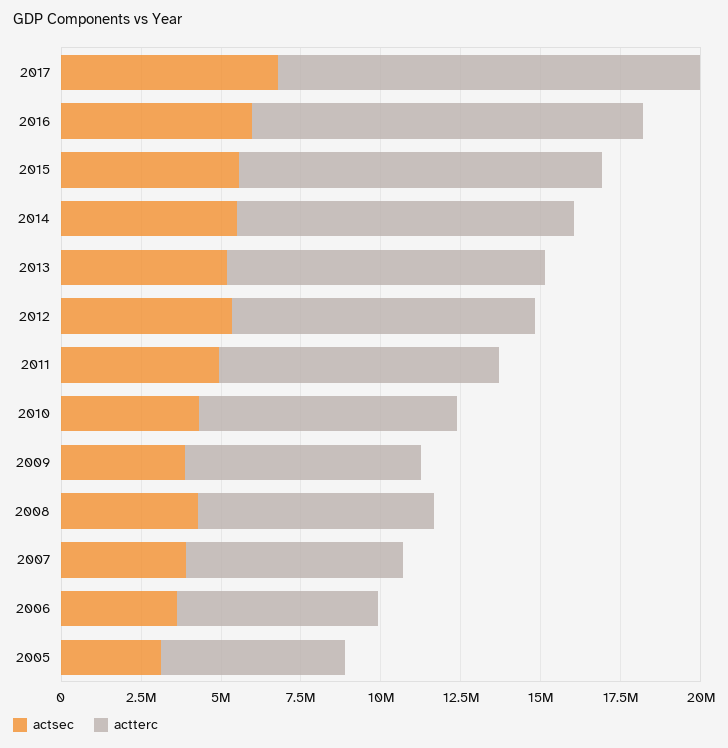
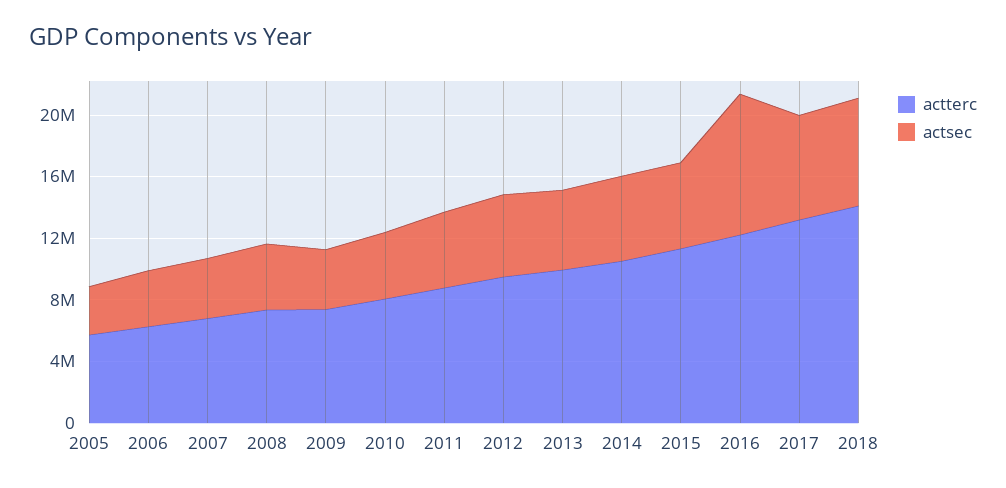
actsec, 2016: 6000000 -> 9000000
actterc, 2018: none -> 14000000
actsec, 2018: none -> 7000000

